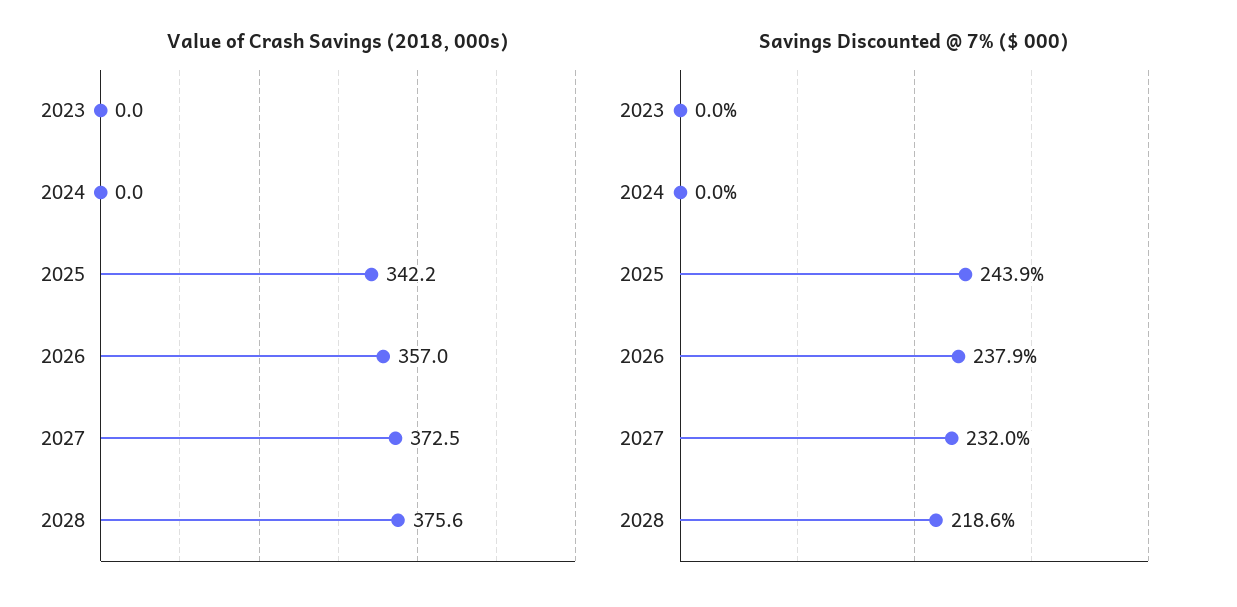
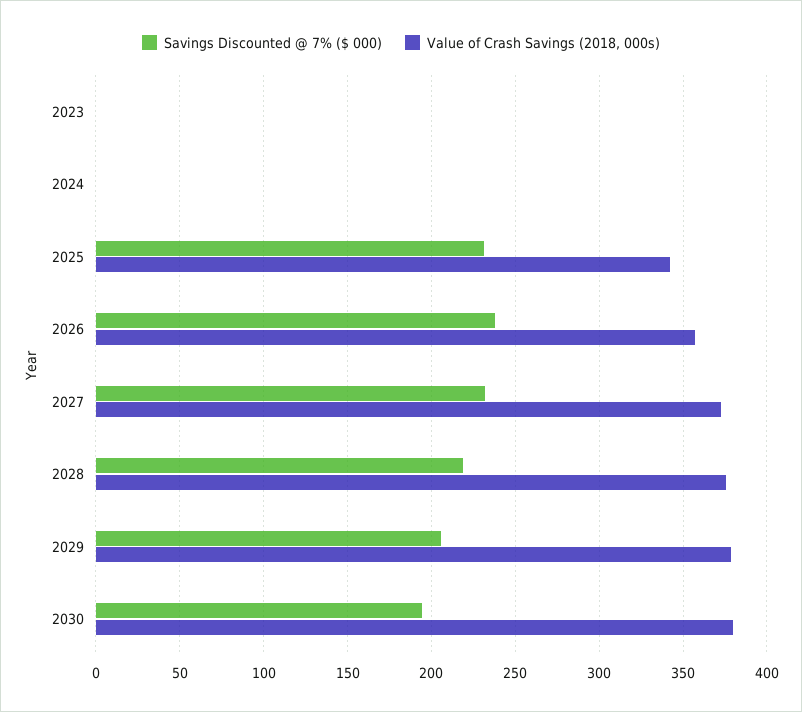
Savings Discounted @ 7% ($ 000), 2025: 243.9 -> 230
Savings Discounted @ 7% ($ 000), 2029: none -> 205
Value of Crash Savings (2018, 000s), 2029: none -> 380
Savings Discounted @ 7% ($ 000), 2030: none -> 195
Value of Crash Savings (2018, 000s), 2030: none -> 380

